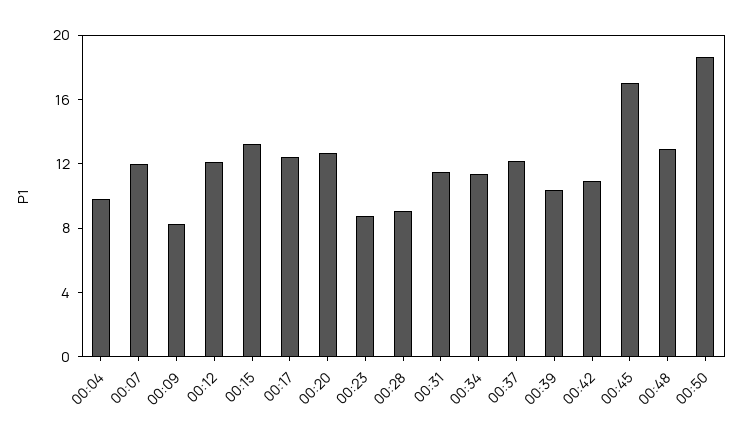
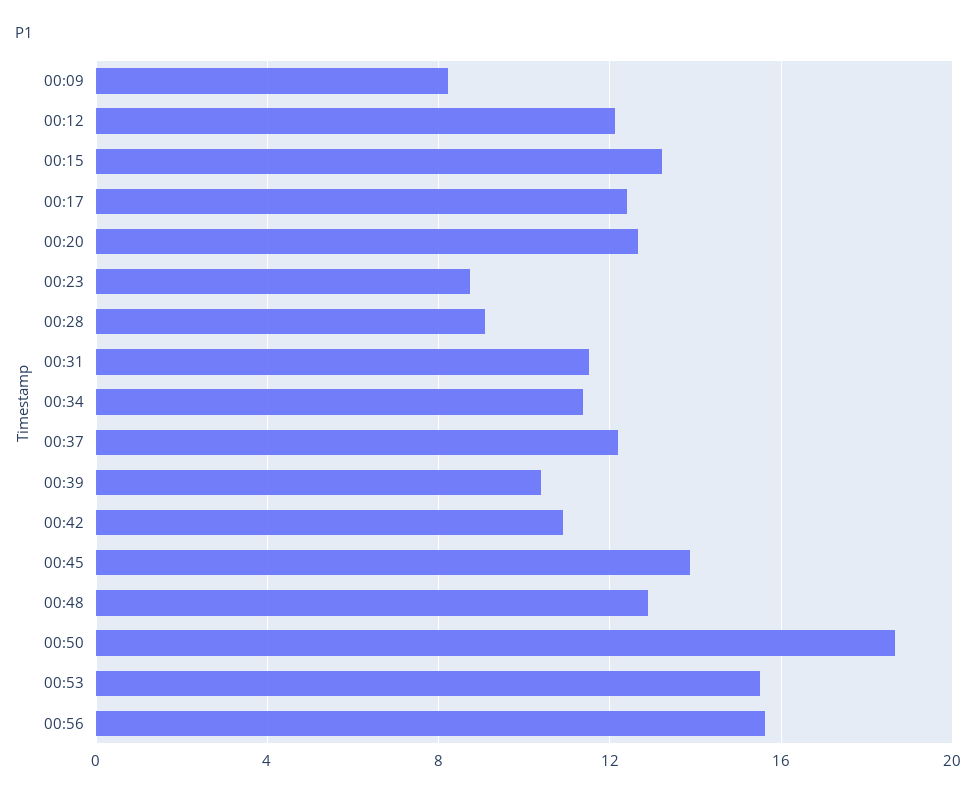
00:04: 10 -> none
00:07: 12 -> none
00:45: 17 -> 14
00:53: none -> 15.5
00:56: none -> 15.5

